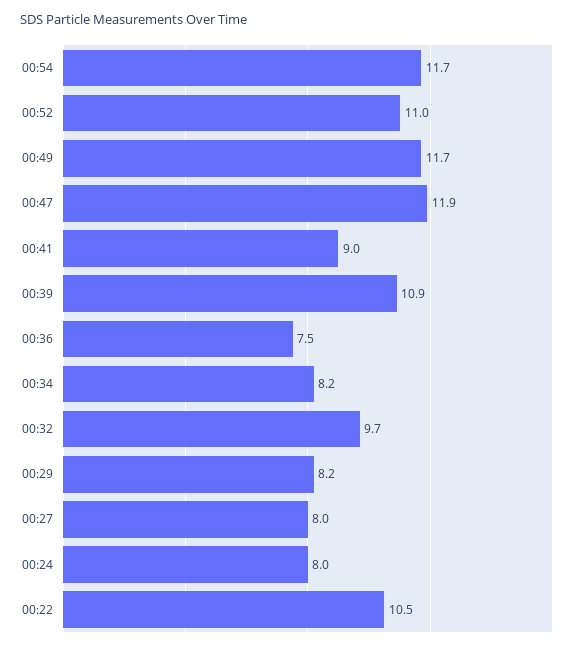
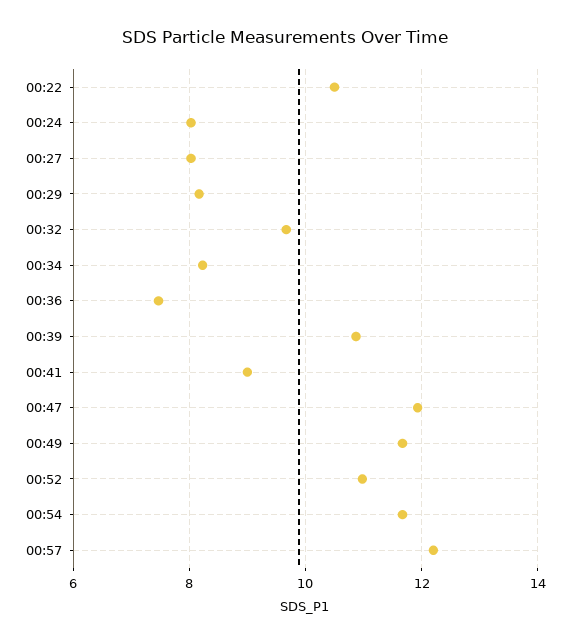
00:57: none -> 12.2

